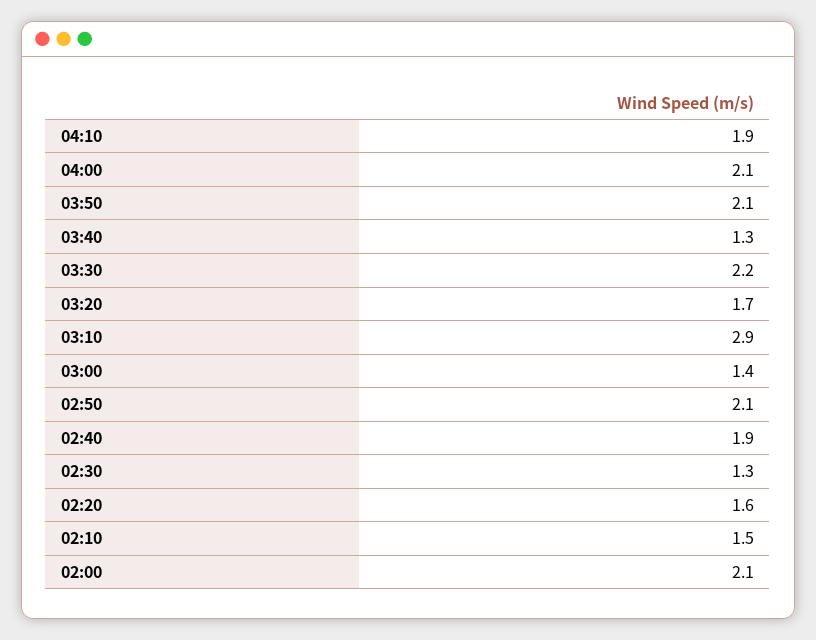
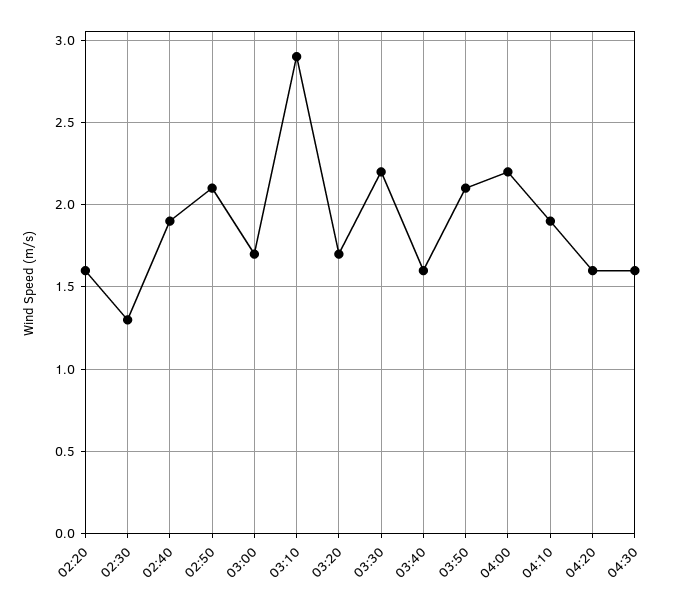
04:00: 2.1 -> 2.2
03:40: 1.3 -> 1.6
03:00: 1.4 -> 1.7
02:10: 1.5 -> none
02:00: 2.1 -> none
04:20: none -> 1.6
04:30: none -> 1.6

